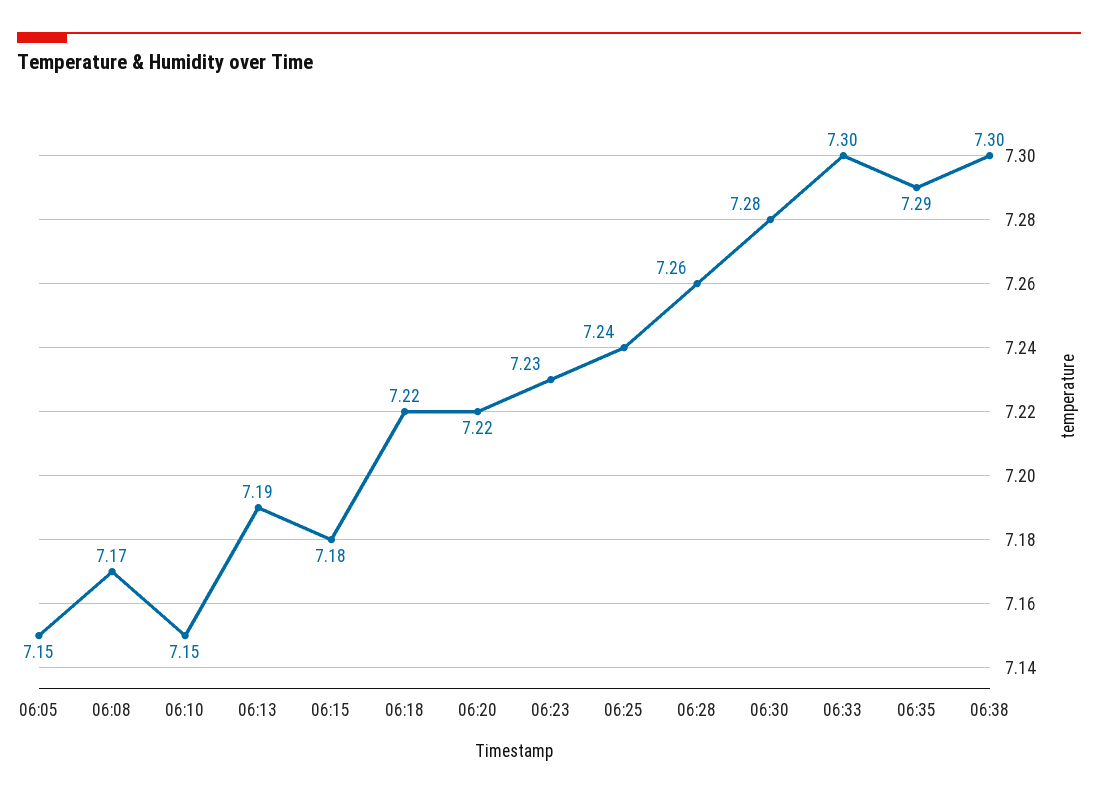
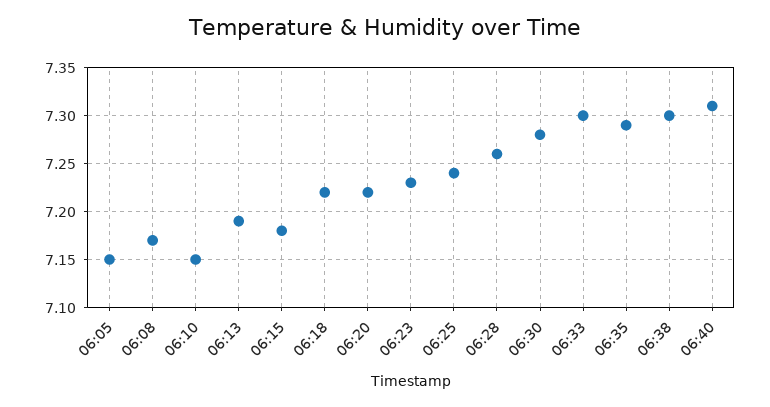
06:40: none -> 7.31

